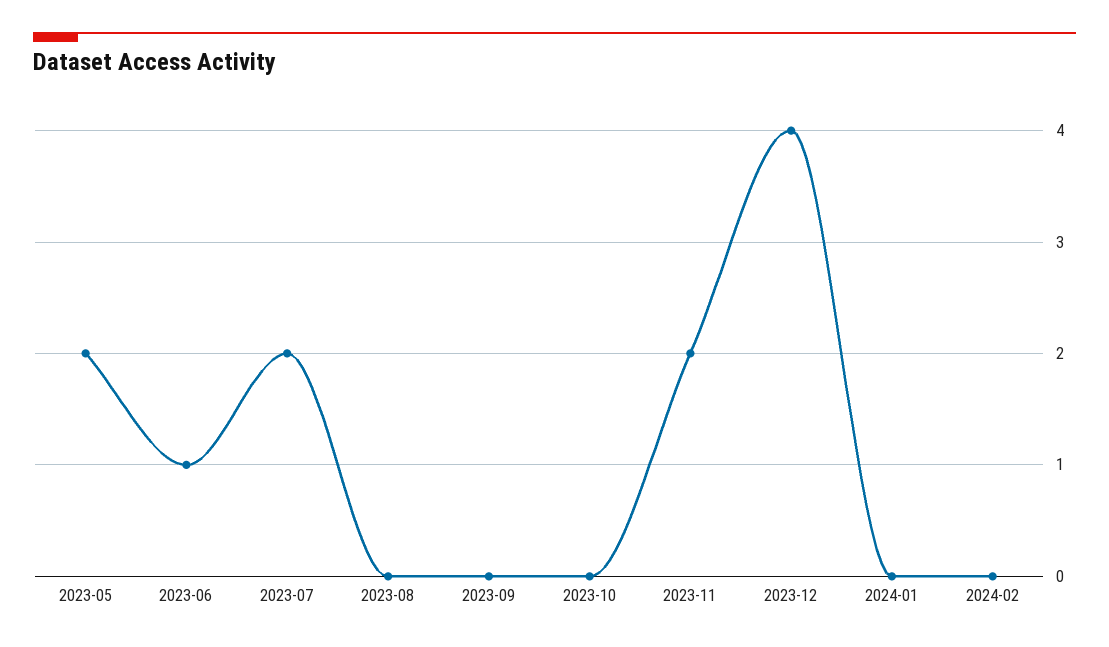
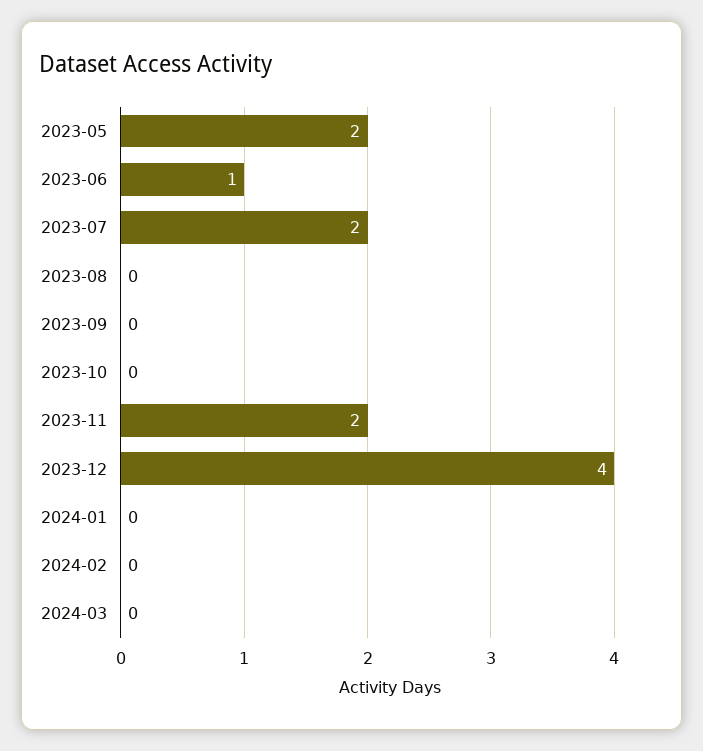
2024-03: none -> 0

